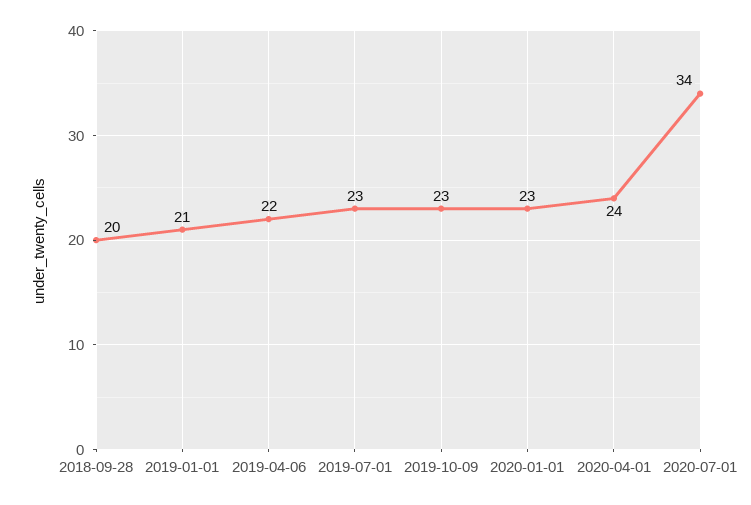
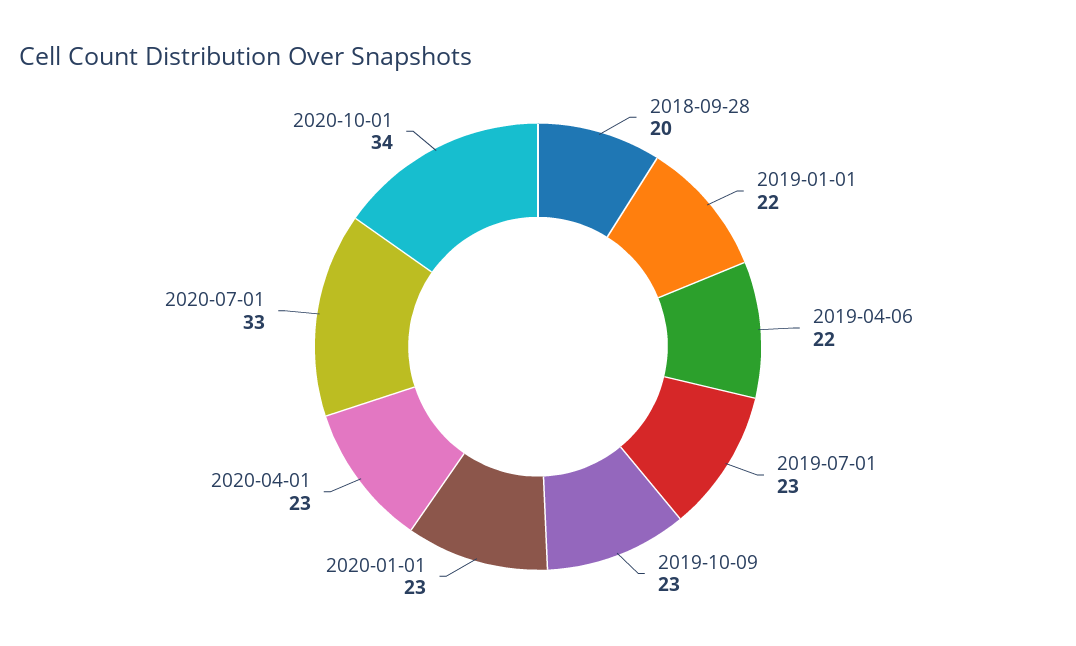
2019-01-01: 21 -> 22
2020-04-01: 24 -> 23
2020-07-01: 34 -> 33
2020-10-01: none -> 34

